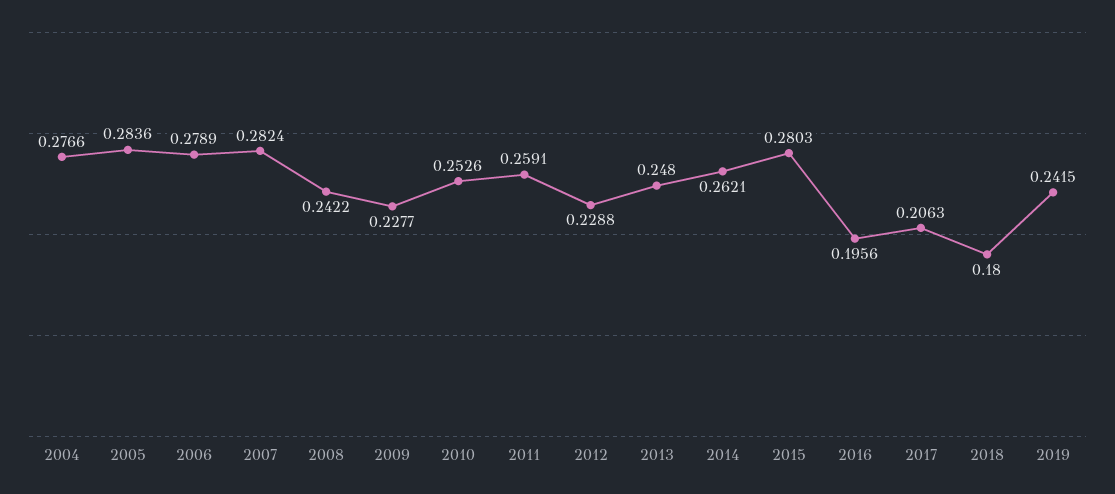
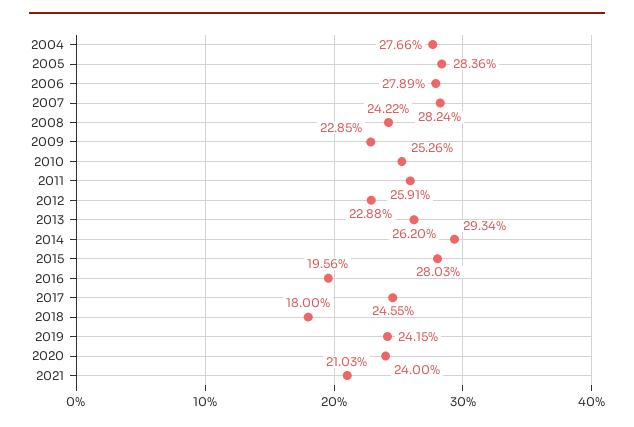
2009: 0.2277 -> 0.2285
2013: 0.248 -> 0.262
2014: 0.2621 -> 0.2934
2017: 0.2063 -> 0.2455
2020: none -> 0.24
2021: none -> 0.2103

